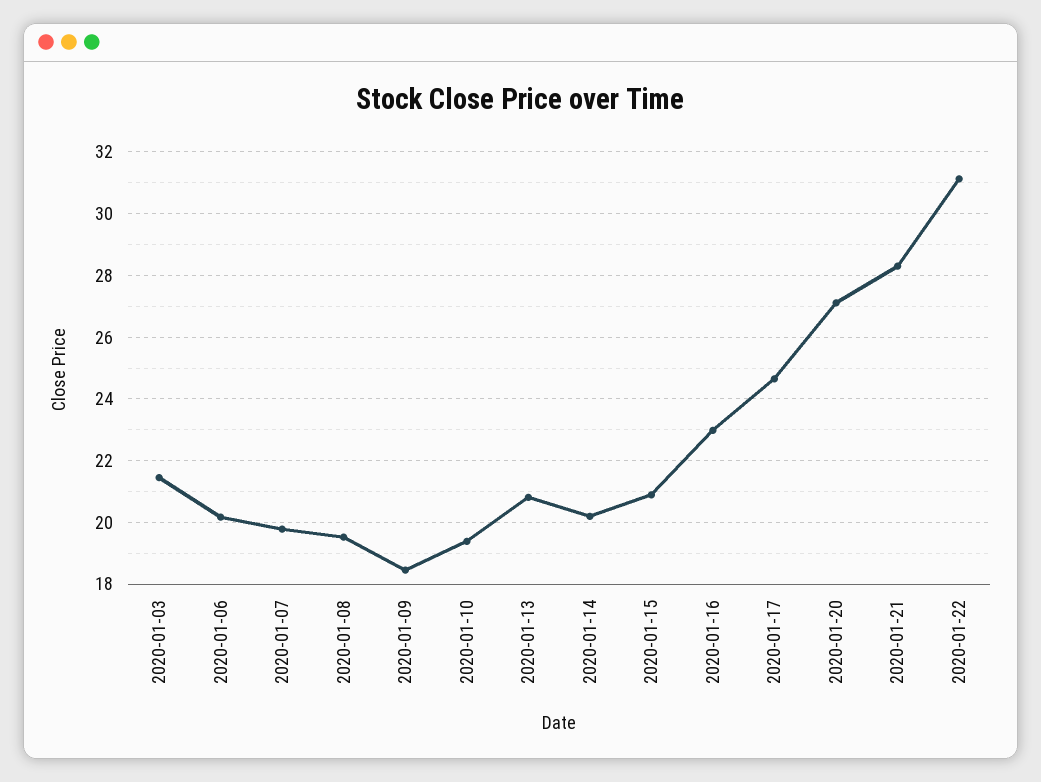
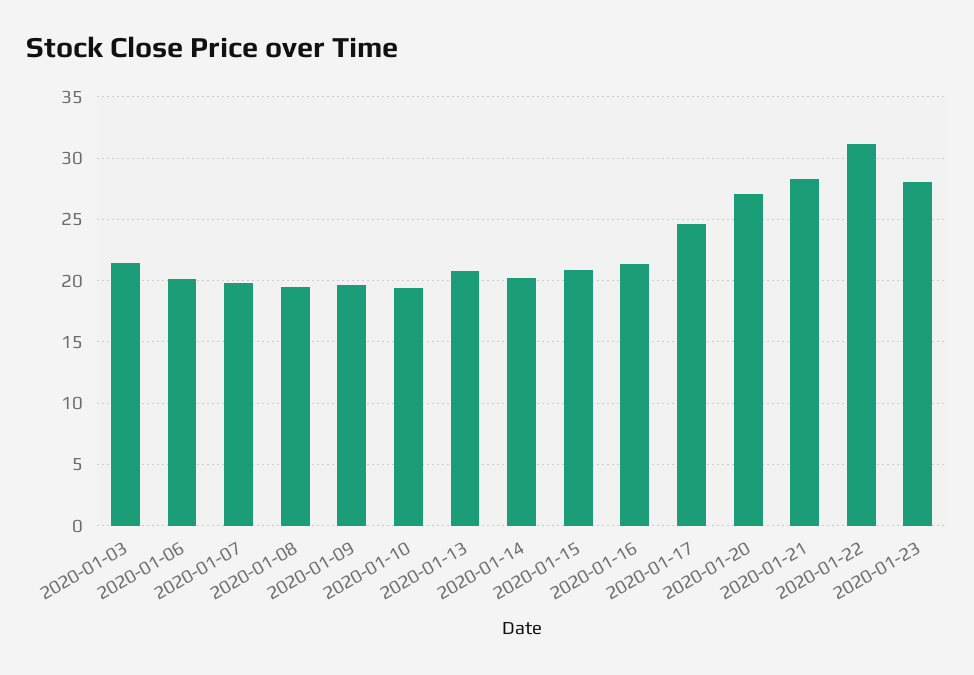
2020-01-09: 18.4 -> 19.5
2020-01-16: 23 -> 21.5
2020-01-23: none -> 28

